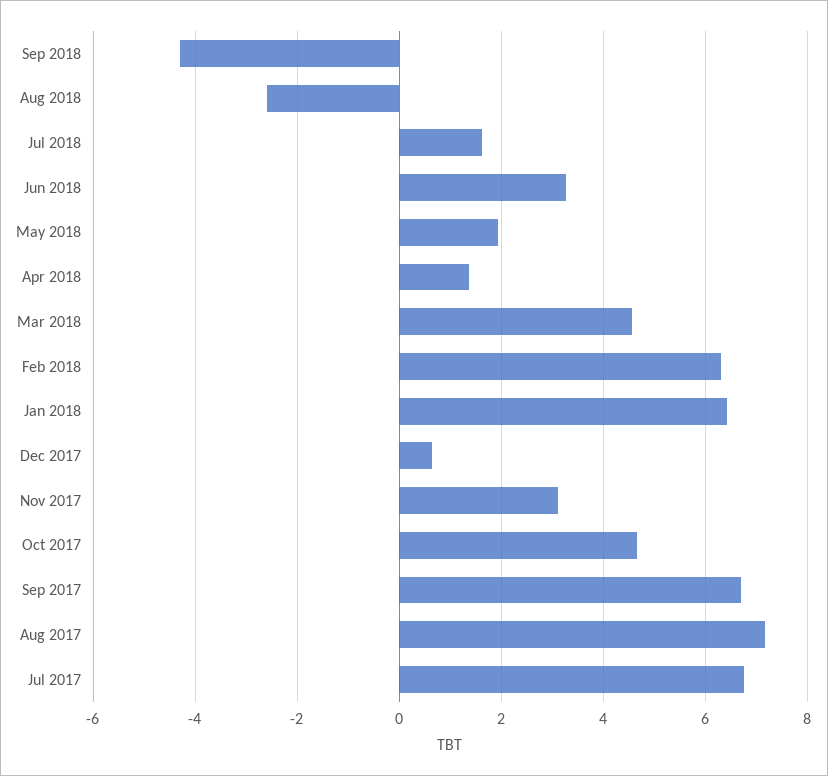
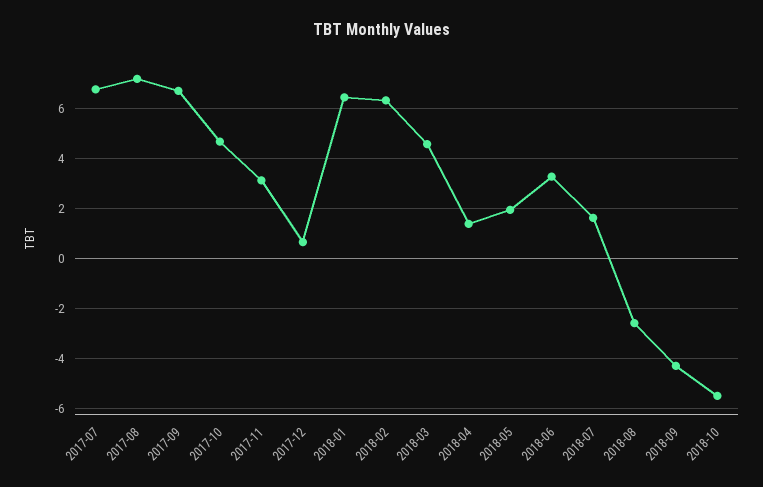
2018-10: none -> -5.5

